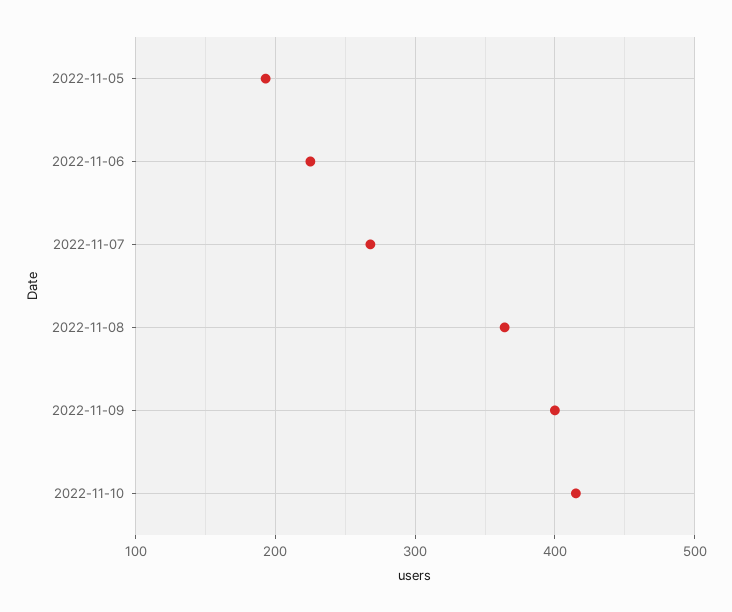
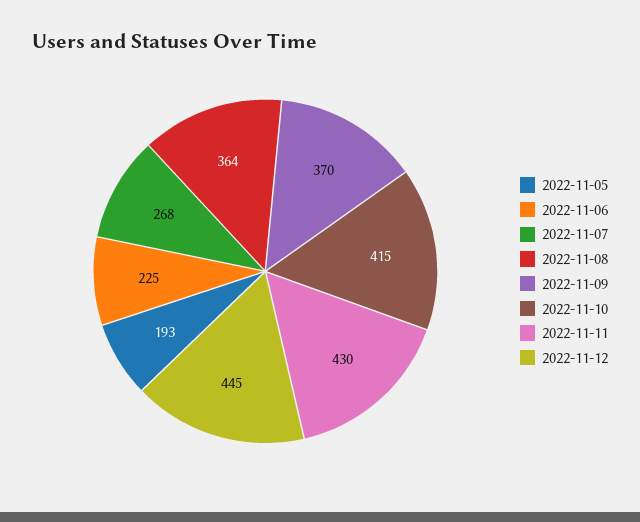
2022-11-09: 400 -> 370
2022-11-11: none -> 430
2022-11-12: none -> 445

